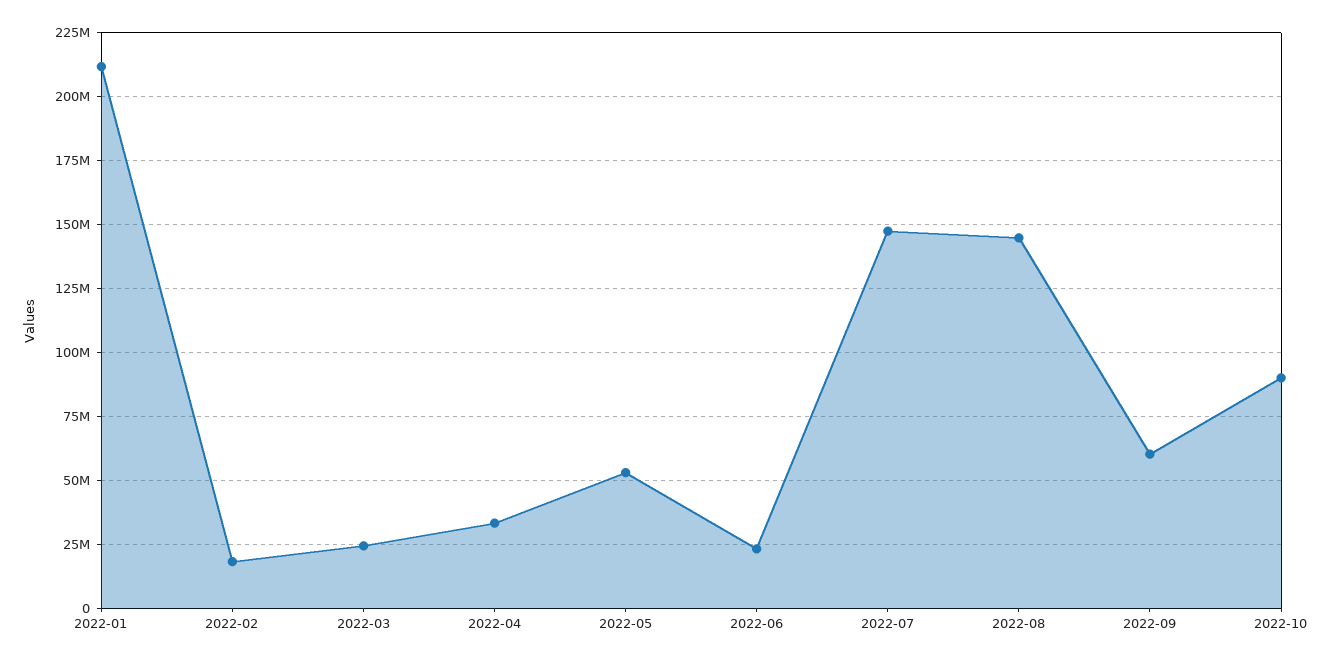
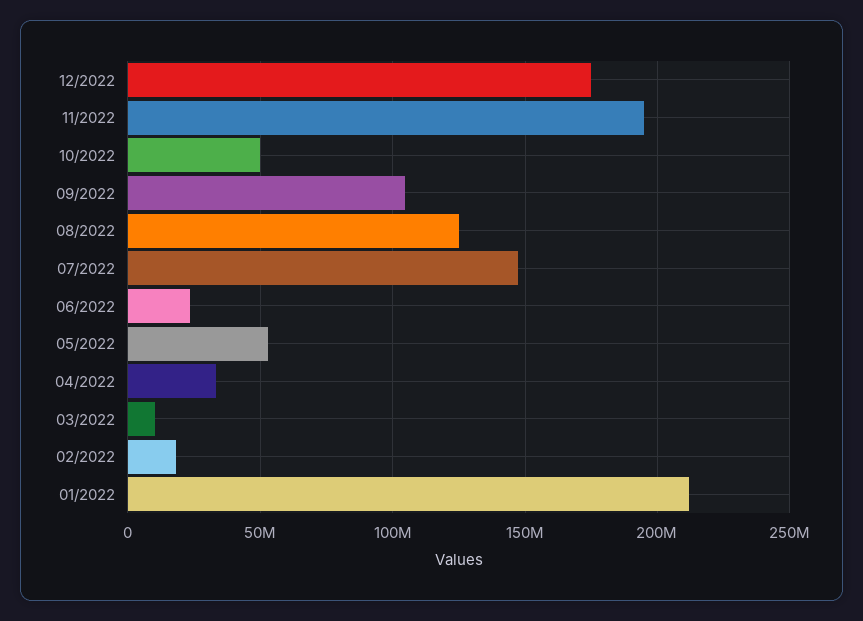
2022-03: 25000000 -> 10000000
2022-08: 145000000 -> 125000000
2022-09: 60000000 -> 105000000
2022-10: 90000000 -> 50000000
12/2022: none -> 175000000
11/2022: none -> 195000000

